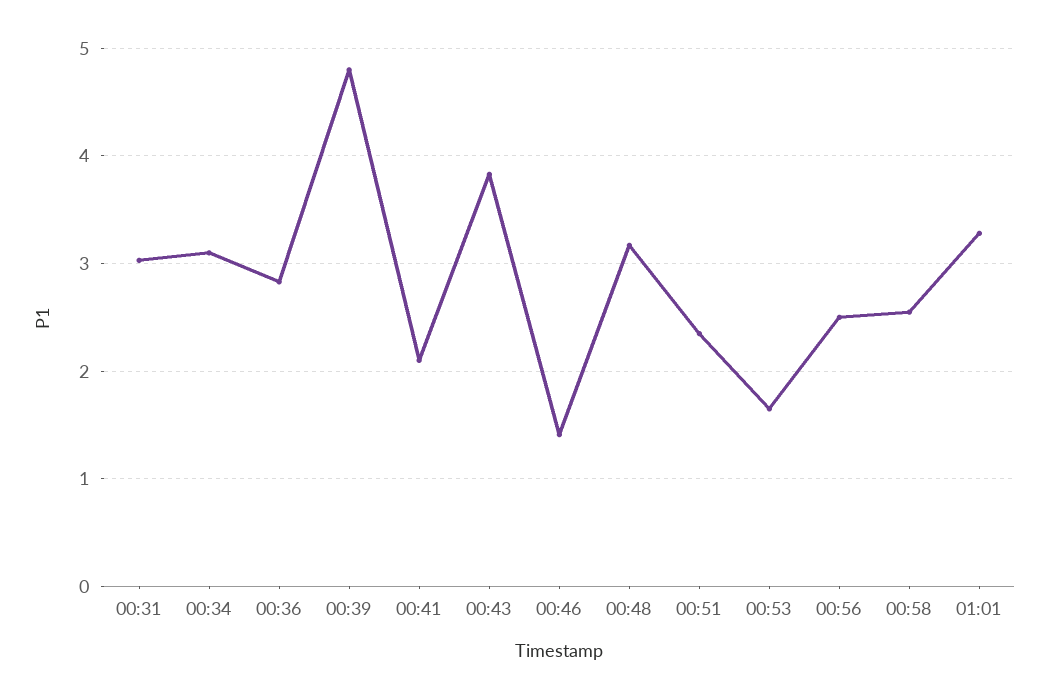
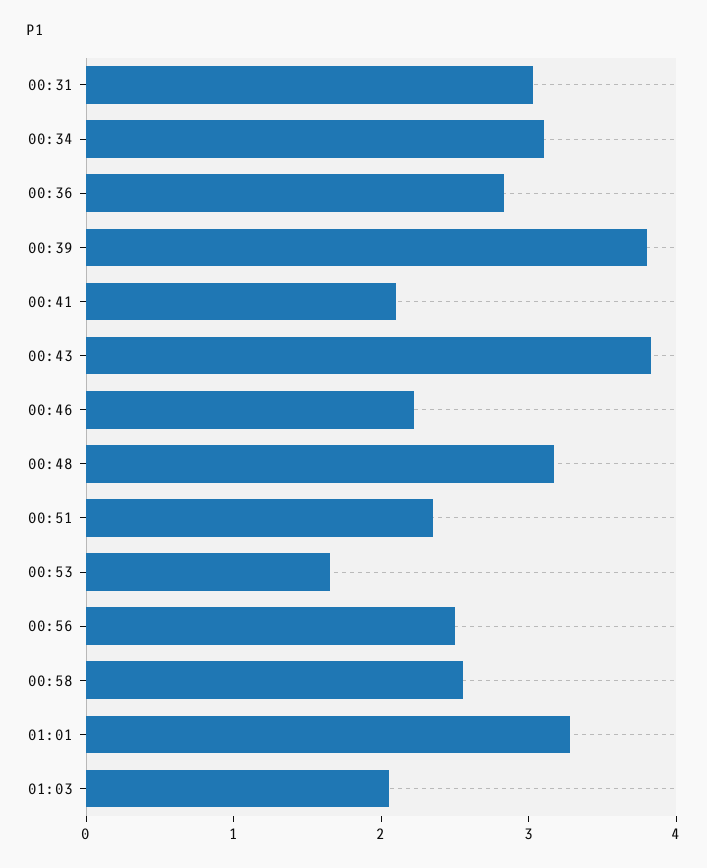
00:39: 4.8 -> 3.8
00:46: 1.4 -> 2.2
01:03: none -> 2

